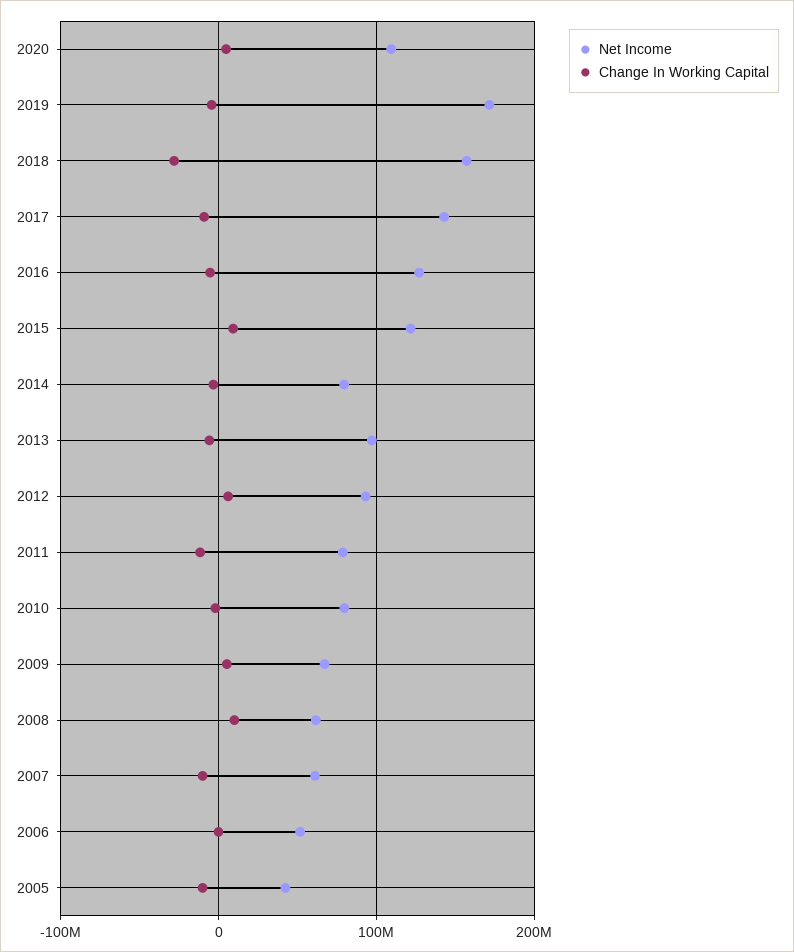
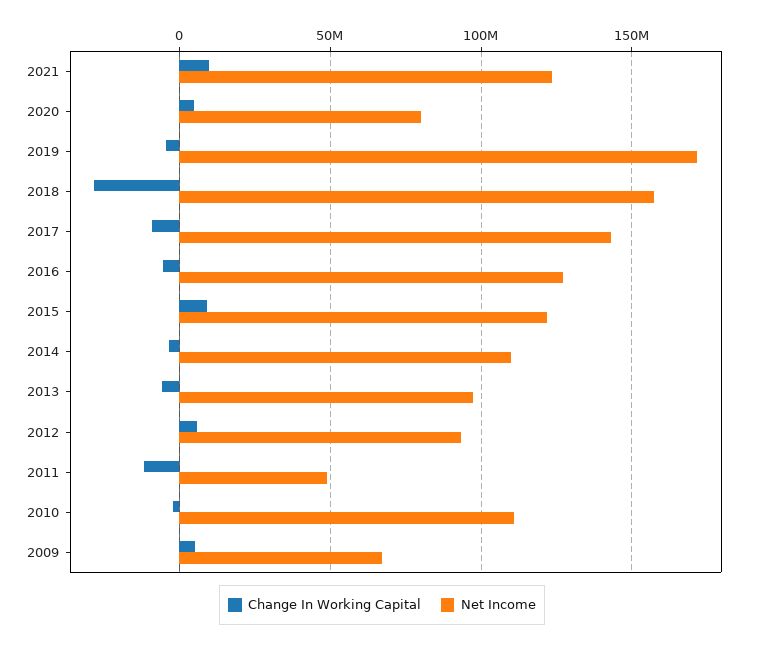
Net Income, 2020: 110000000 -> 80000000
Net Income, 2014: 80000000 -> 110000000
Net Income, 2011: 80000000 -> 50000000
Net Income, 2010: 80000000 -> 110000000
Net Income, 2008: 60000000 -> none
Change In Working Capital, 2008: 10000000 -> none
Net Income, 2007: 60000000 -> none
Change In Working Capital, 2007: -10000000 -> none
Net Income, 2006: 50000000 -> none
Change In Working Capital, 2006: 0 -> none
Net Income, 2005: 40000000 -> none
Change In Working Capital, 2005: -10000000 -> none
Change In Working Capital, 2021: none -> 10000000
Net Income, 2021: none -> 125000000

